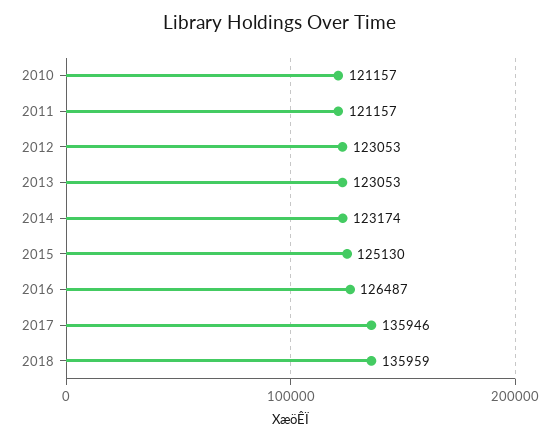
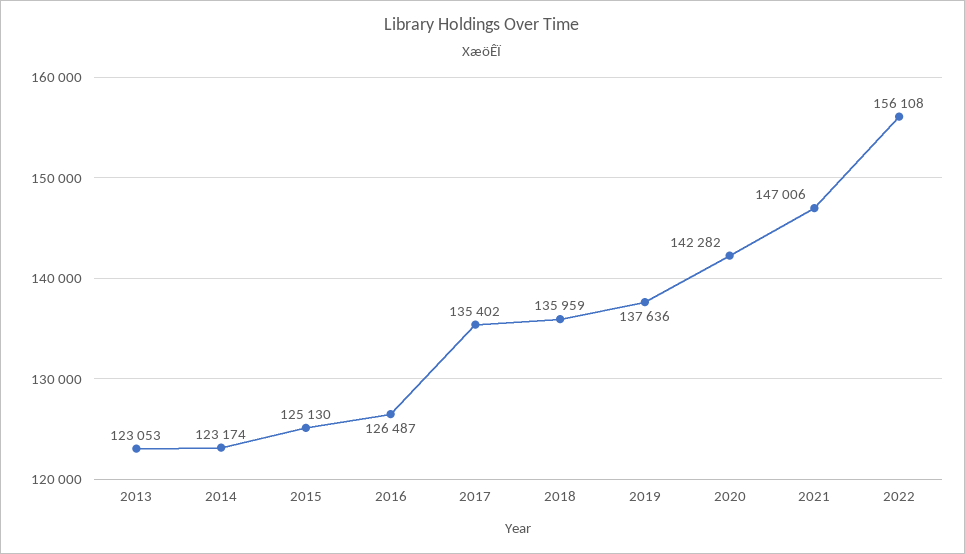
2010: 121157 -> none
2011: 121157 -> none
2012: 123053 -> none
2017: 135946 -> 135402
2019: none -> 137636
2020: none -> 142282
2021: none -> 147006
2022: none -> 156108

